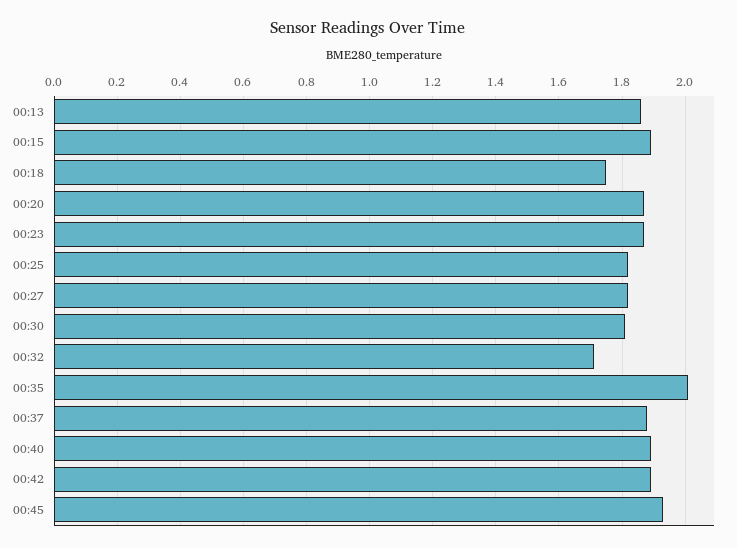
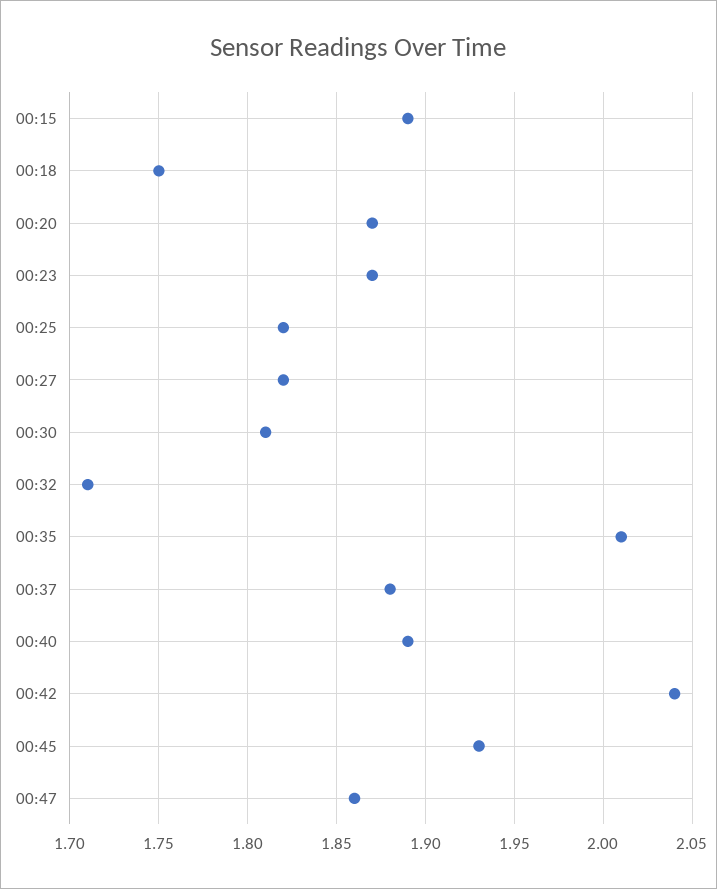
00:13: 1.85 -> none
00:42: 1.9 -> 2.04
00:47: none -> 1.86

